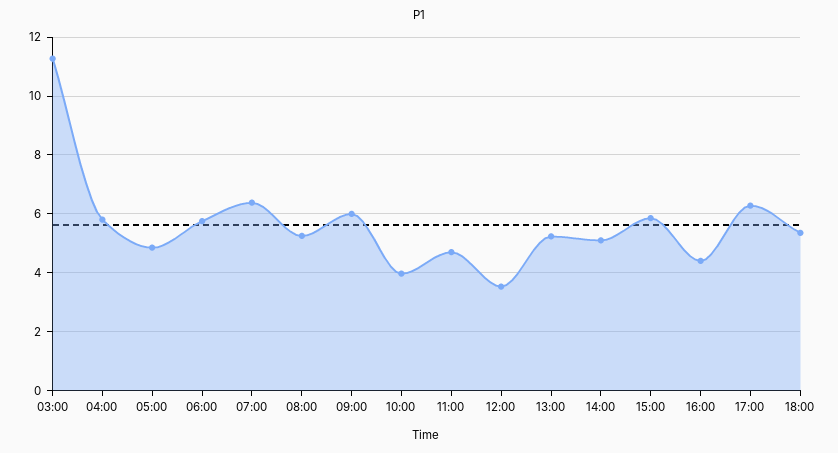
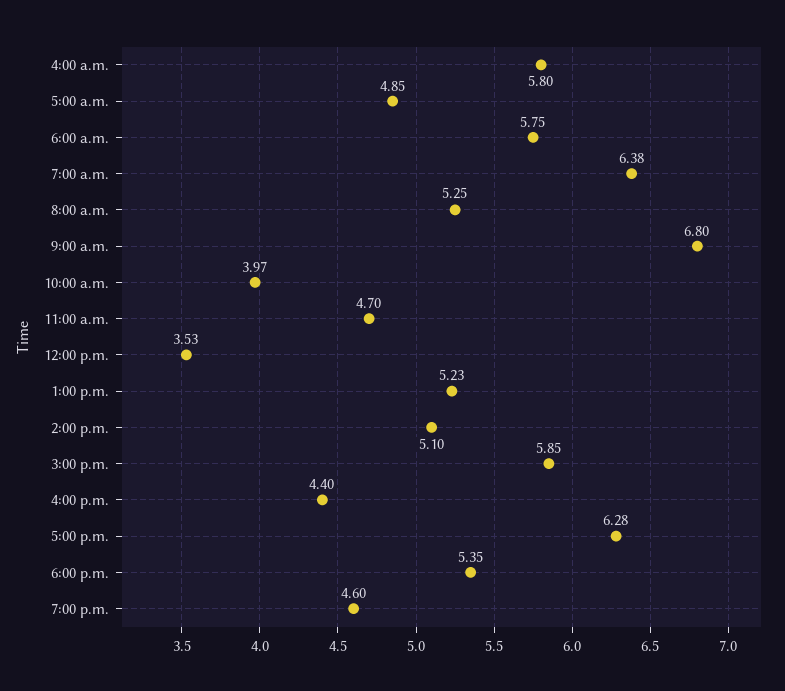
03:00: 11.25 -> none
09:00: 6 -> 6.8
7:00 p.m.: none -> 4.6

